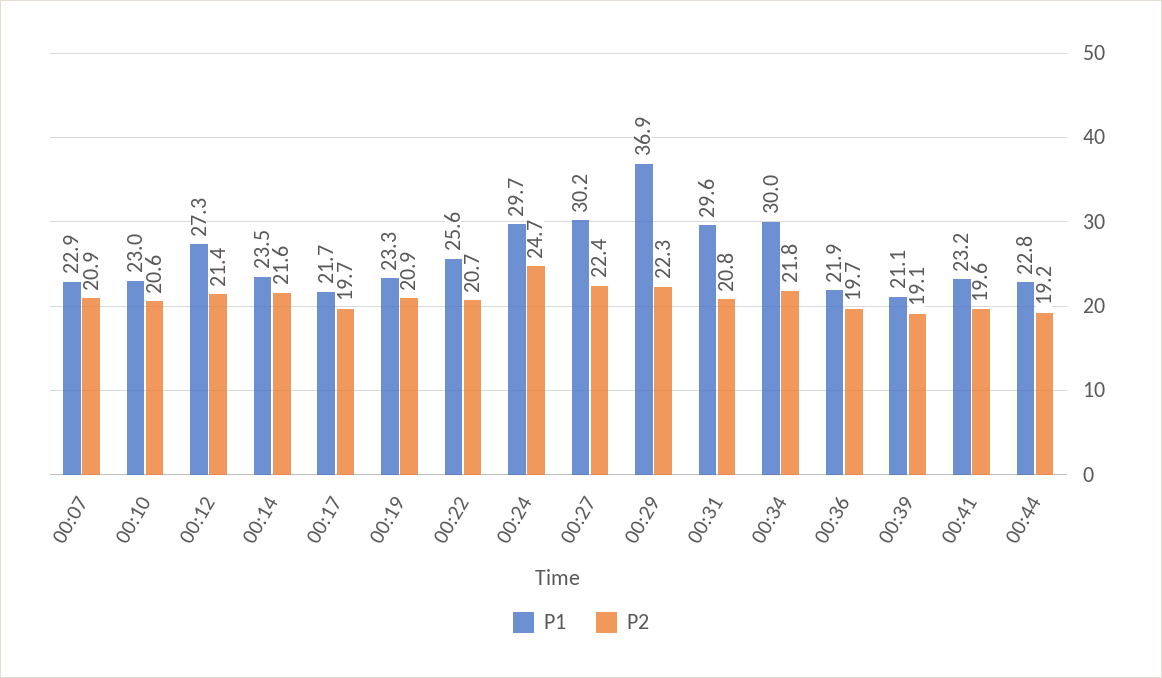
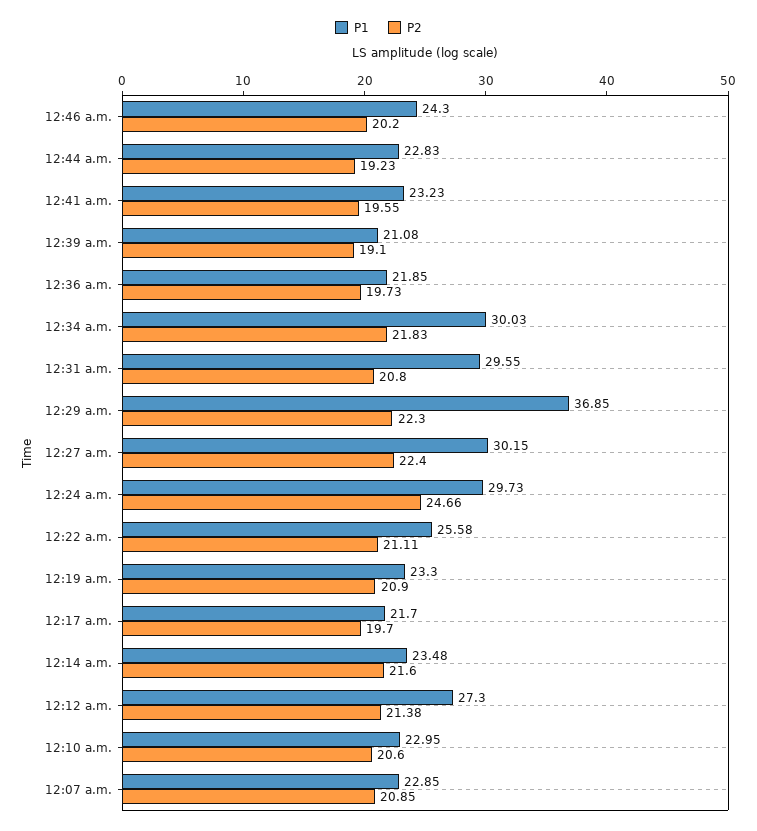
P2, 00:22: 20.7 -> 21.11
P1, 12:46 a.m.: none -> 24.3
P2, 12:46 a.m.: none -> 20.2

